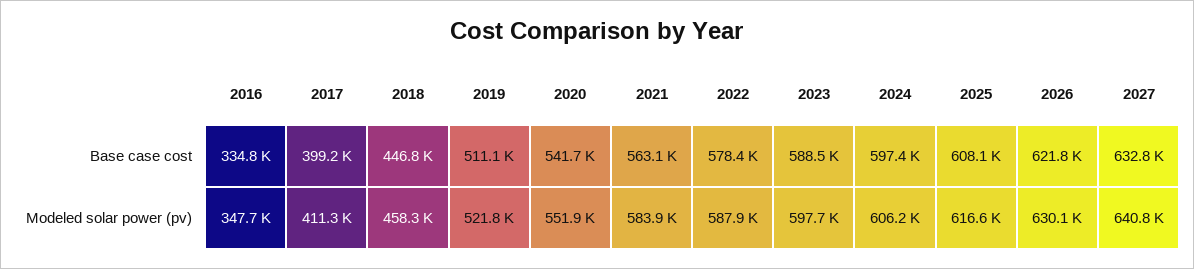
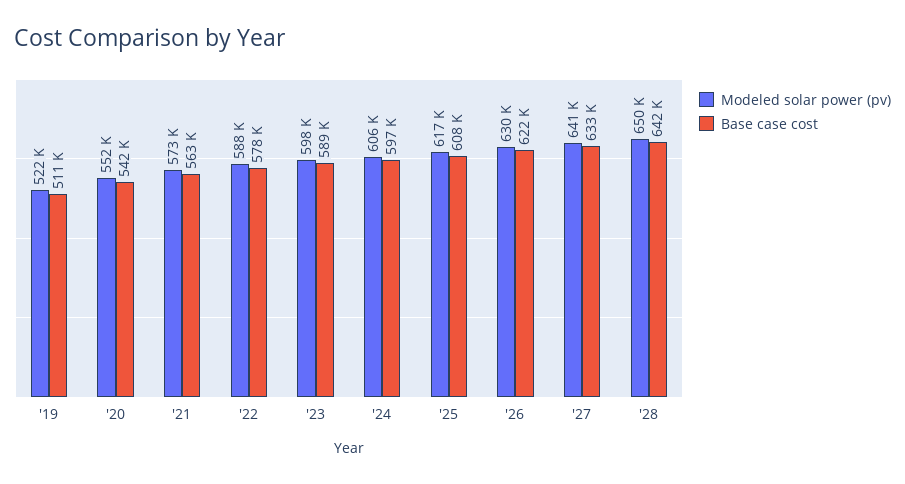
Base case cost, 2016: 334800 -> none
Base case cost, 2017: 399200 -> none
Base case cost, 2018: 446800 -> none
Modeled solar power (pv), 2016: 347700 -> none
Modeled solar power (pv), 2017: 411300 -> none
Modeled solar power (pv), 2018: 458300 -> none
Modeled solar power (pv), 2021: 583900 -> 573000
Modeled solar power (pv), '28: none -> 650000
Base case cost, '28: none -> 642000

